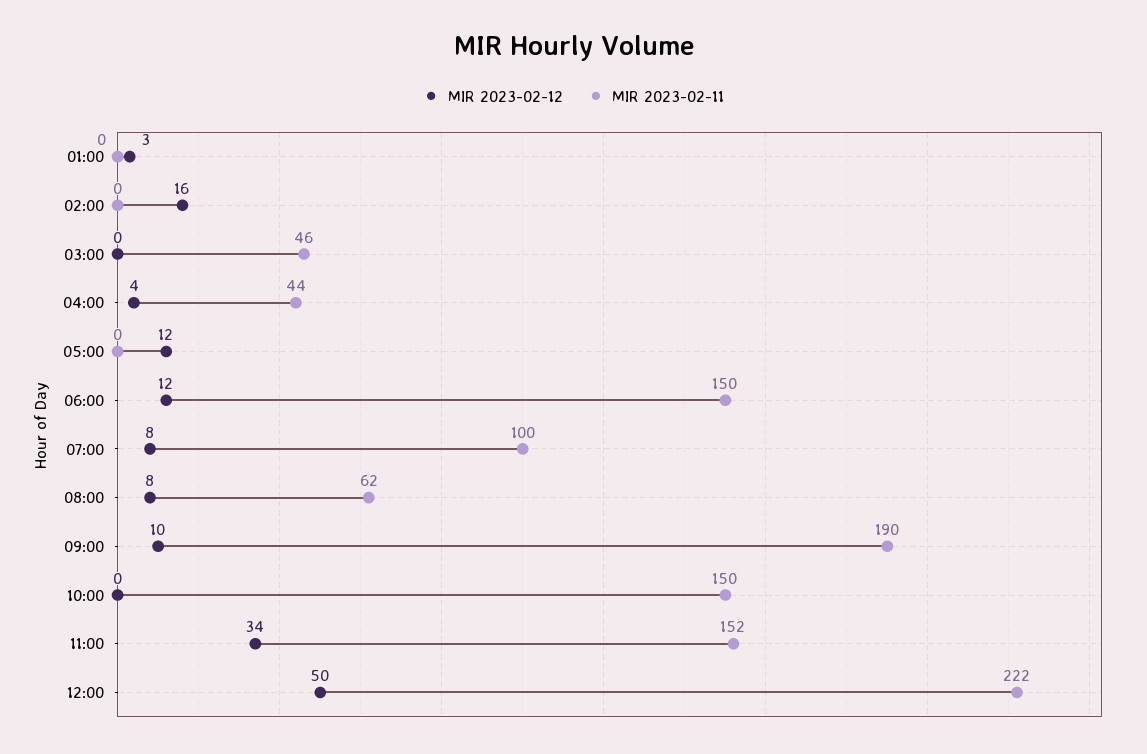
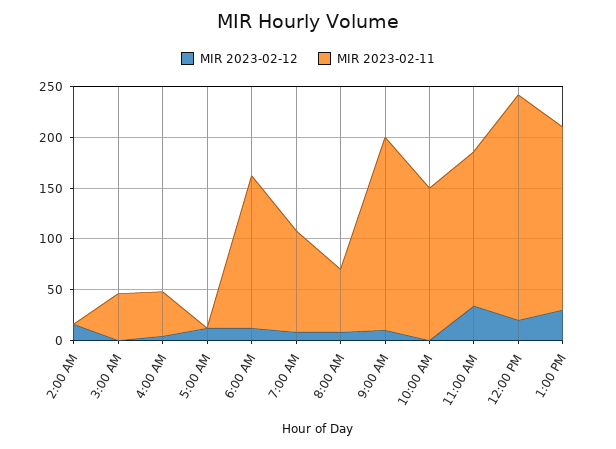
MIR 2023-02-12, 01:00: 3 -> none
MIR 2023-02-11, 01:00: 0 -> none
MIR 2023-02-12, 12:00: 50 -> 20
MIR 2023-02-12, 1:00 PM: none -> 30
MIR 2023-02-11, 1:00 PM: none -> 180

